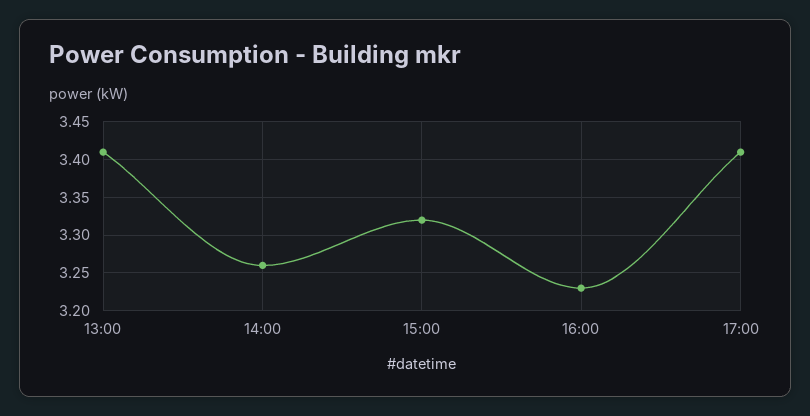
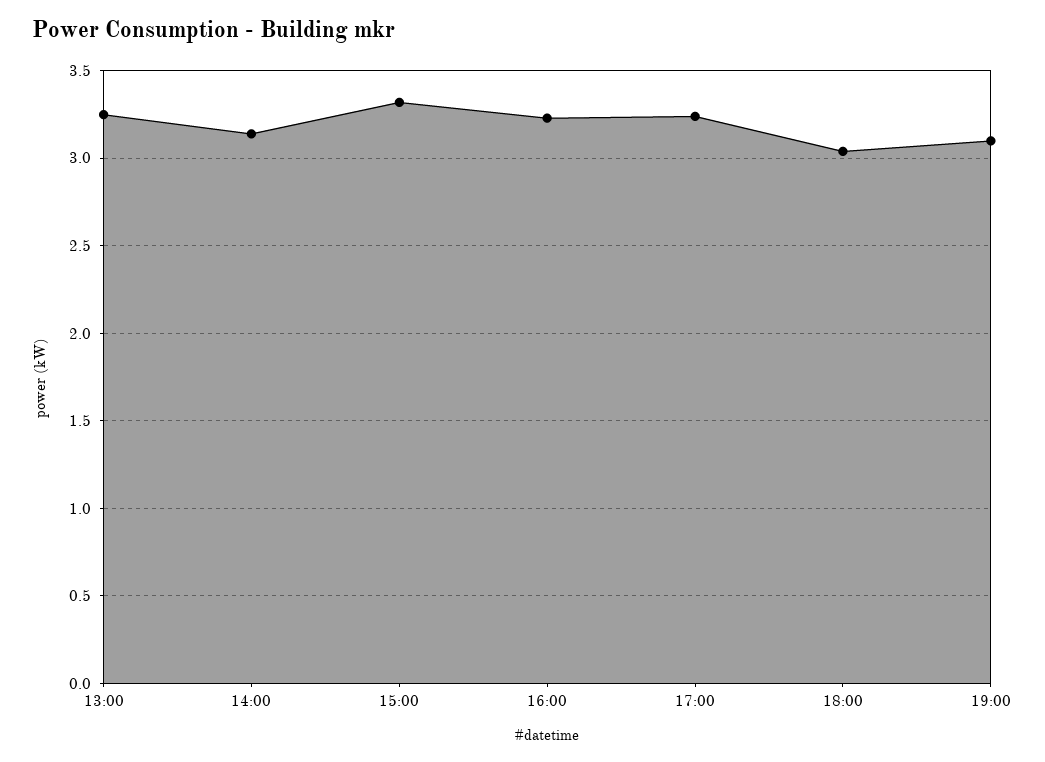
13:00: 3.41 -> 3.25
14:00: 3.26 -> 3.15
17:00: 3.41 -> 3.25
18:00: none -> 3.05
19:00: none -> 3.1

